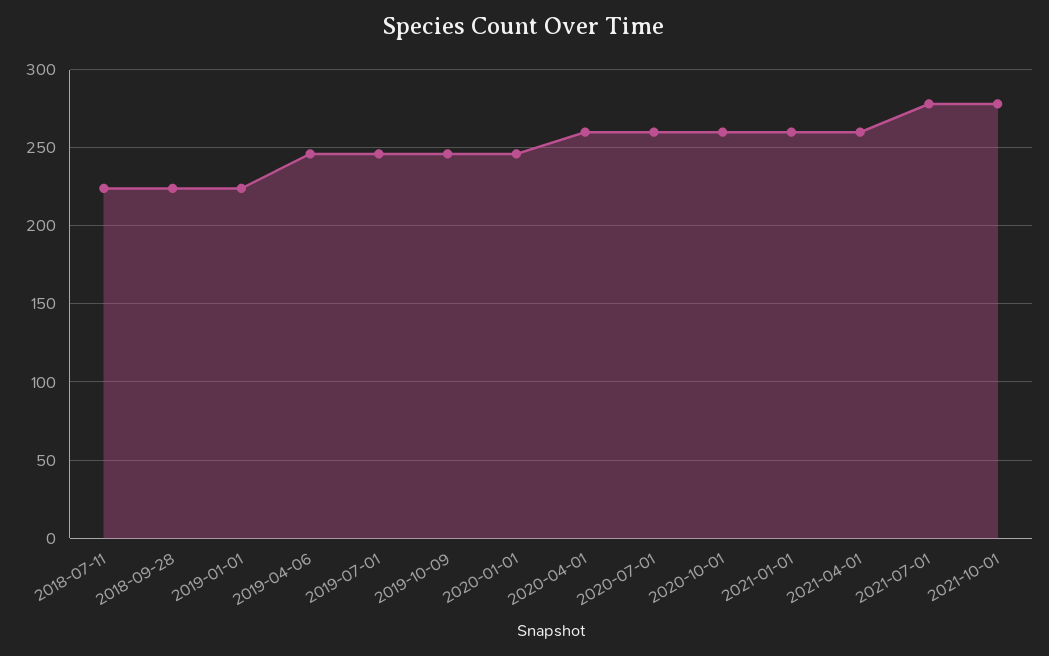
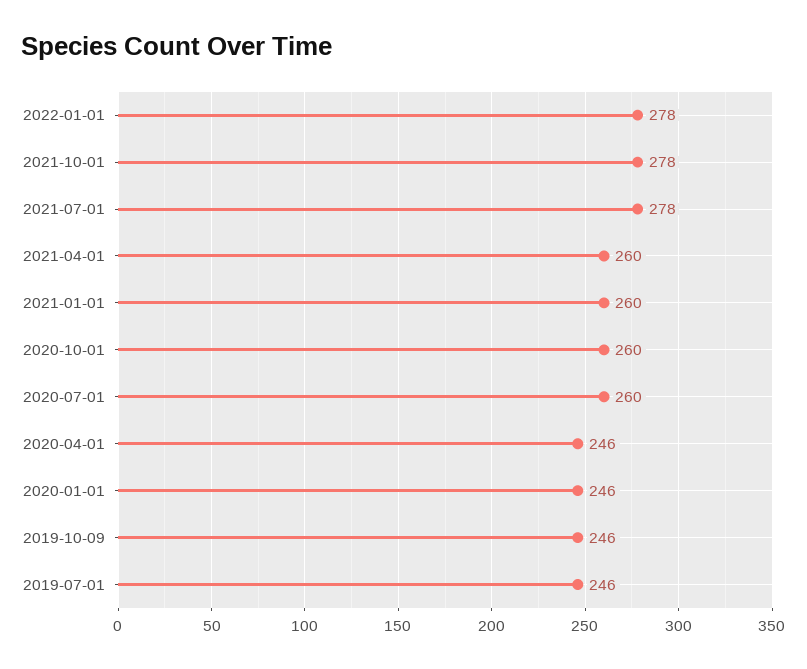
2018-07-11: 225 -> none
2018-09-28: 225 -> none
2019-01-01: 225 -> none
2019-04-06: 245 -> none
2020-04-01: 260 -> 246
2022-01-01: none -> 278

